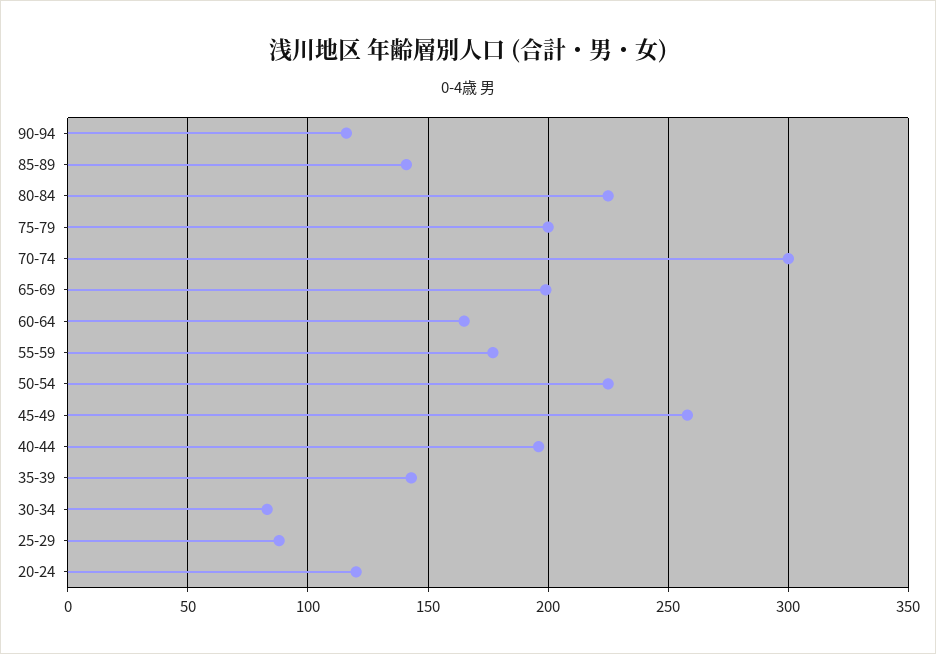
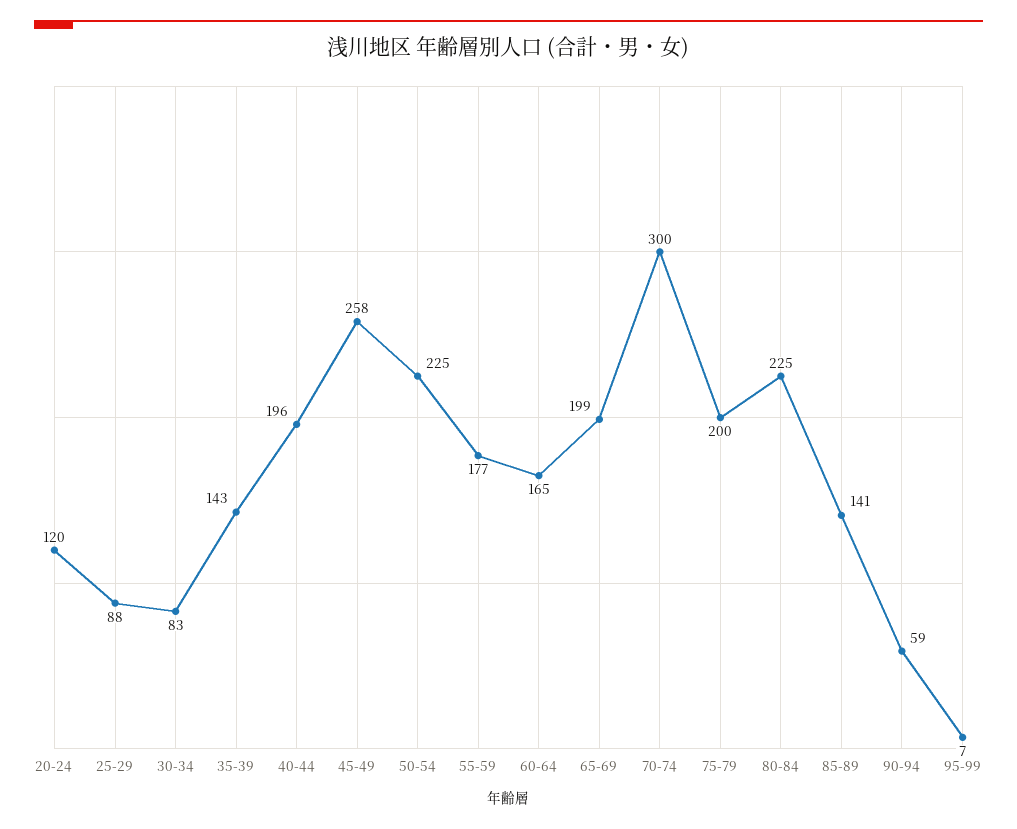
90-94: 115 -> 59
95-99: none -> 7

